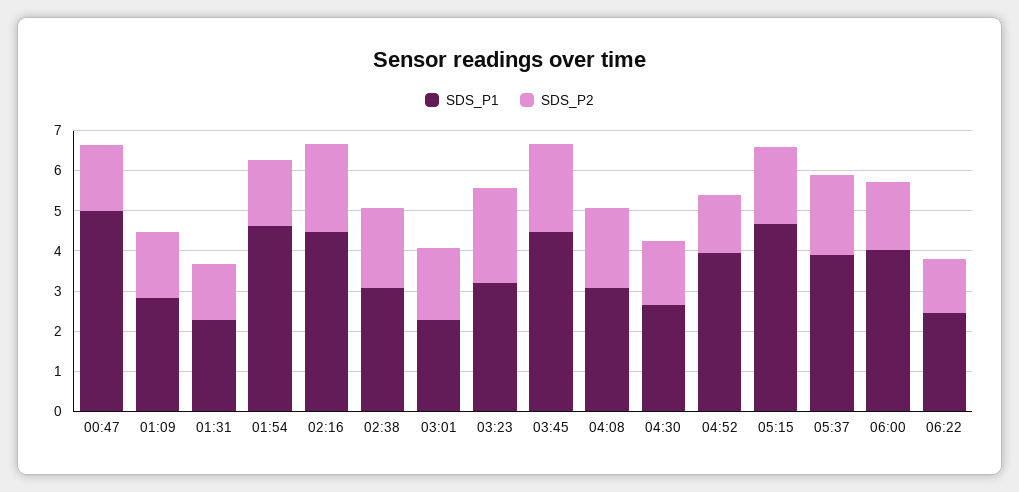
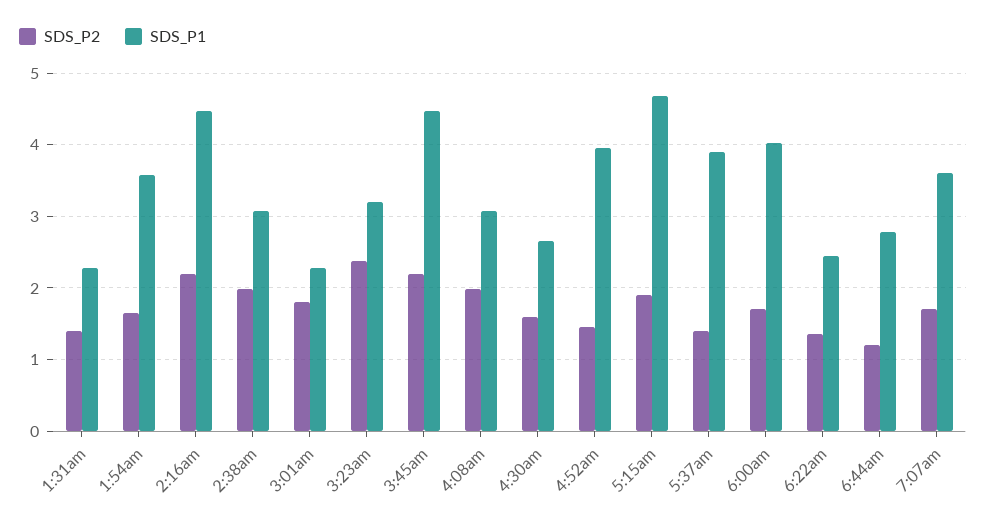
SDS_P1, 00:47: 5 -> none
SDS_P2, 00:47: 1.6 -> none
SDS_P1, 01:09: 2.8 -> none
SDS_P2, 01:09: 1.6 -> none
SDS_P1, 01:54: 4.6 -> 3.6
SDS_P2, 05:37: 2 -> 1.4
SDS_P2, 6:44am: none -> 1.2
SDS_P1, 6:44am: none -> 2.8
SDS_P2, 7:07am: none -> 1.7
SDS_P1, 7:07am: none -> 3.6

